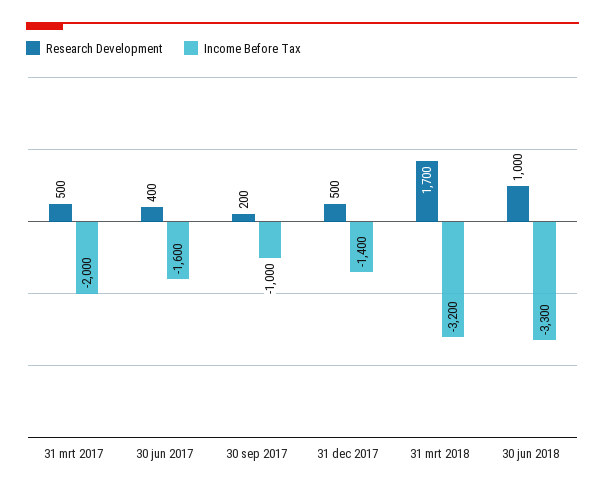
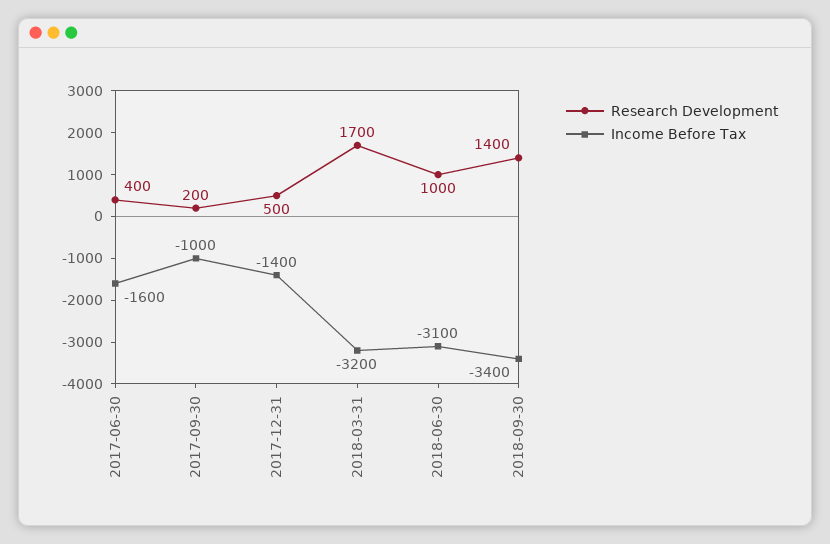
Research Development, 31 mrt 2017: 500 -> none
Income Before Tax, 31 mrt 2017: -2000 -> none
Income Before Tax, 30 jun 2018: -3300 -> -3100
Research Development, 2018-09-30: none -> 1400
Income Before Tax, 2018-09-30: none -> -3400

